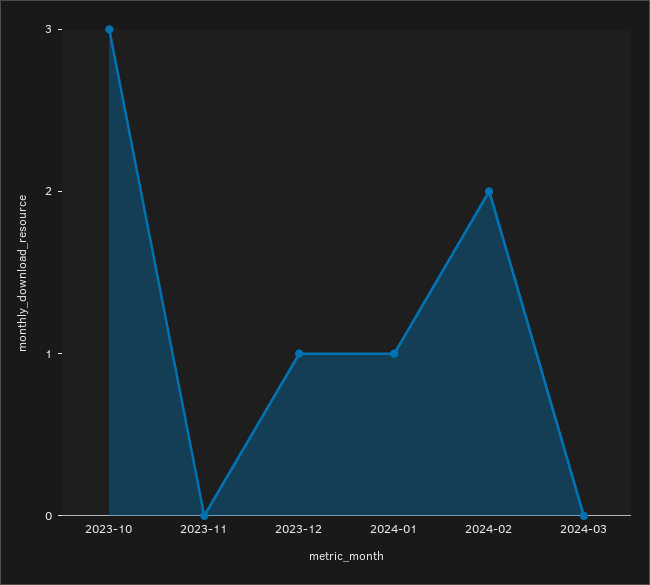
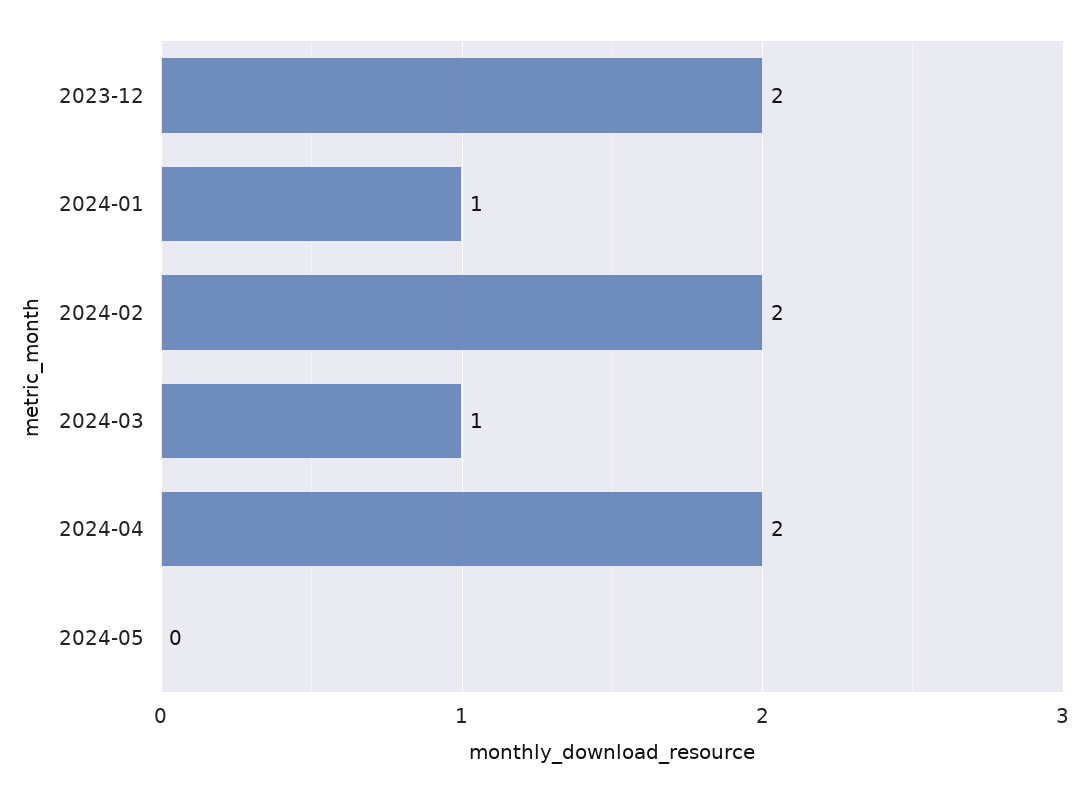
2023-10: 3 -> none
2023-11: 0 -> none
2023-12: 1 -> 2
2024-03: 0 -> 1
2024-04: none -> 2
2024-05: none -> 0

